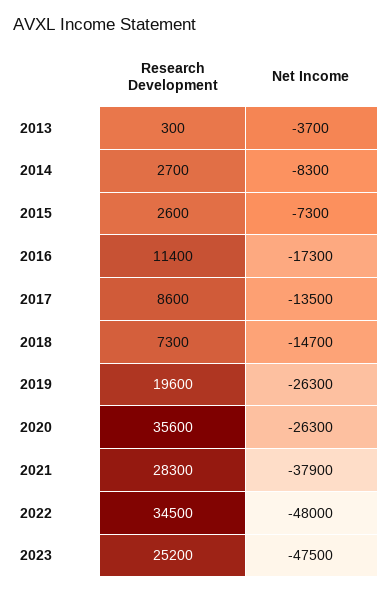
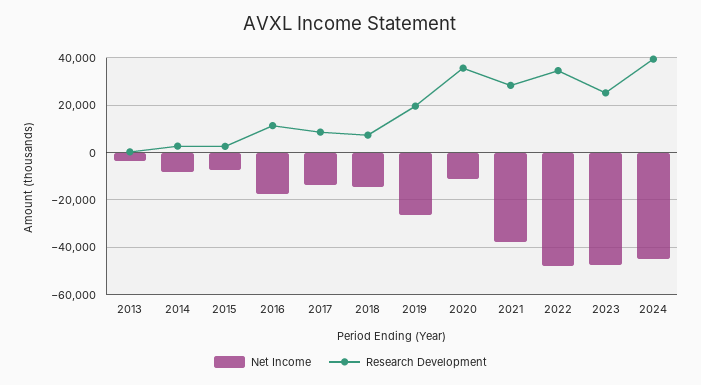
Net Income, 2020: -26300 -> -10000
Net Income, 2024: none -> -45000
Research Development, 2024: none -> 40000

